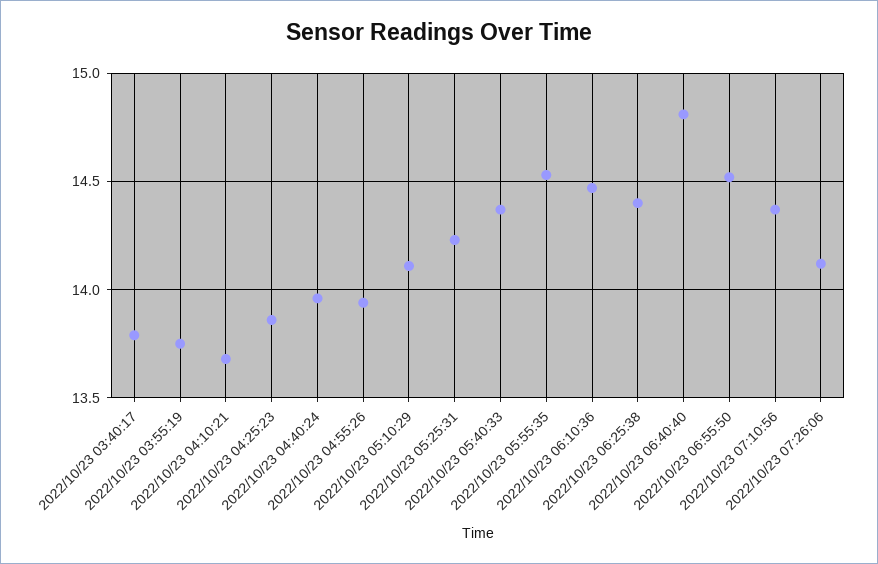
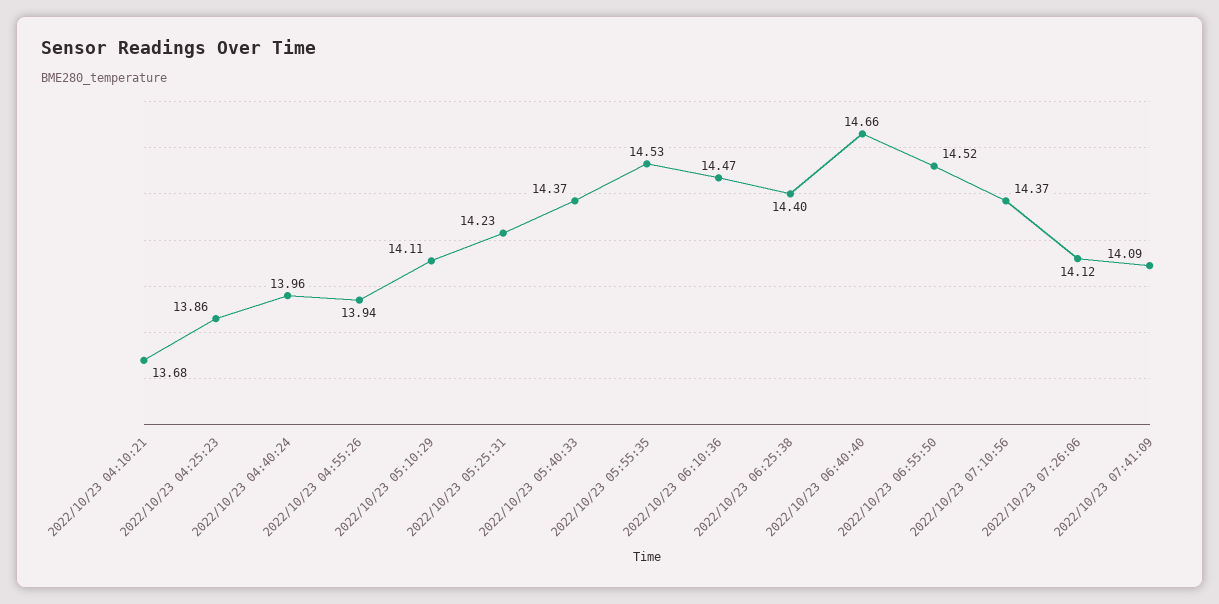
2022/10/23 03:40:17: 13.8 -> none
2022/10/23 03:55:19: 13.75 -> none
2022/10/23 06:40:40: 14.8 -> 14.66
2022/10/23 07:41:09: none -> 14.09

